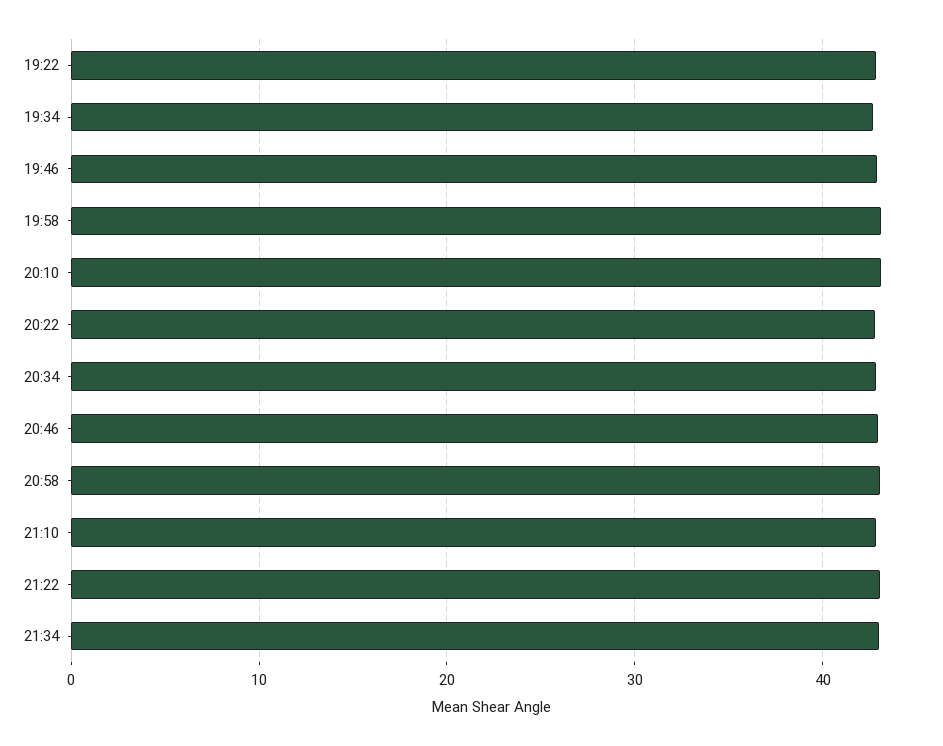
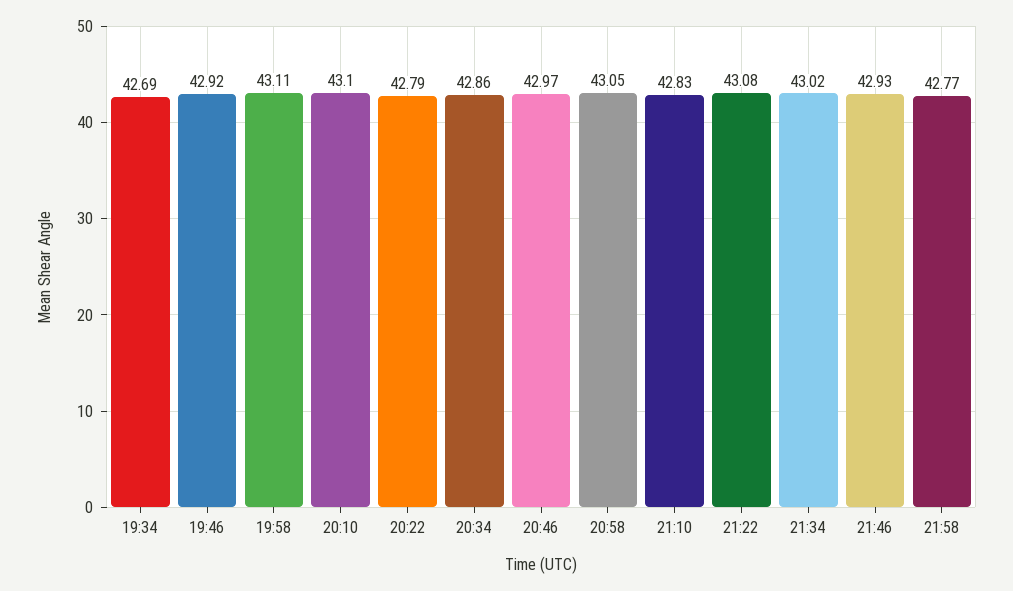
19:22: 43 -> none
21:46: none -> 42.93
21:58: none -> 42.77

